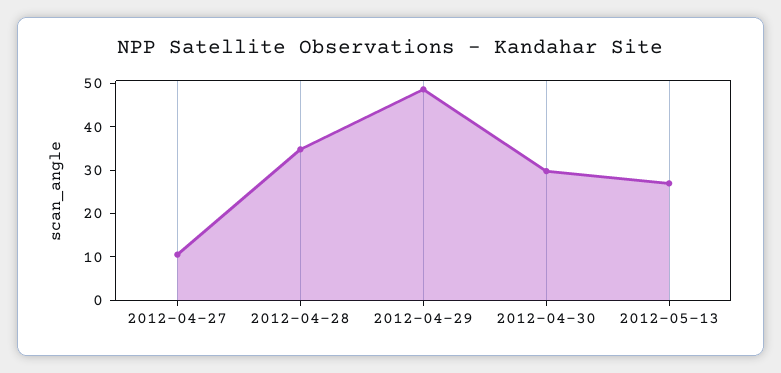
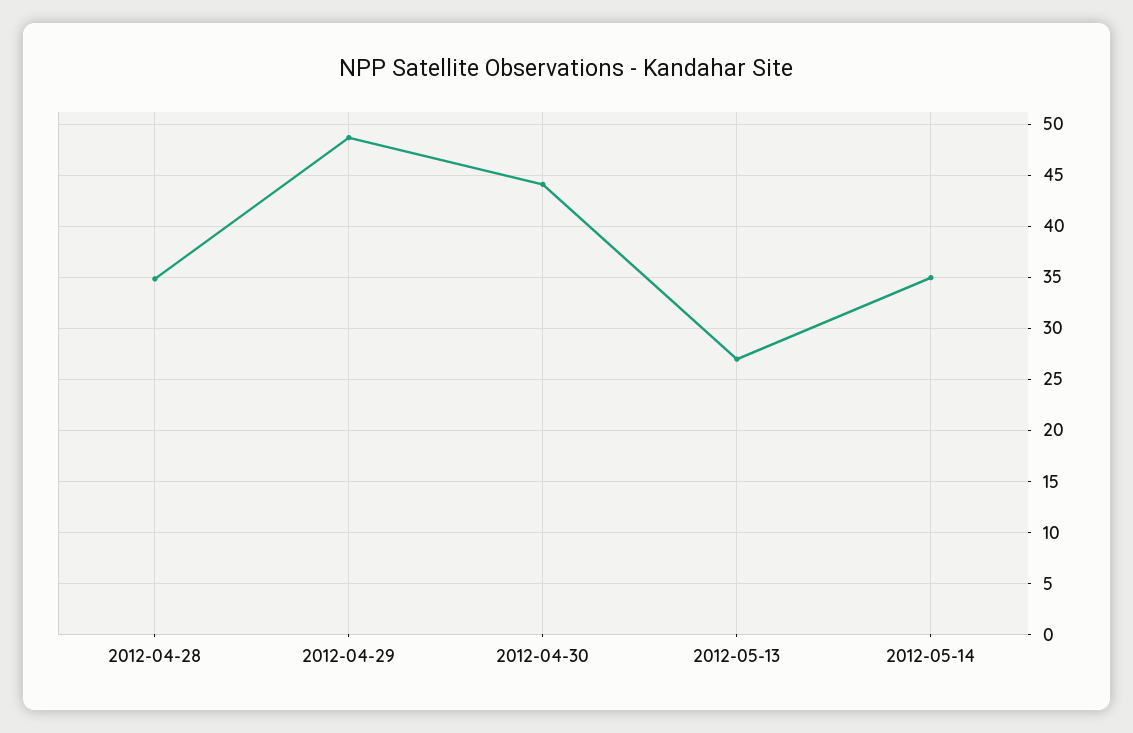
2012-04-27: 10 -> none
2012-04-30: 30 -> 44
2012-05-14: none -> 35

